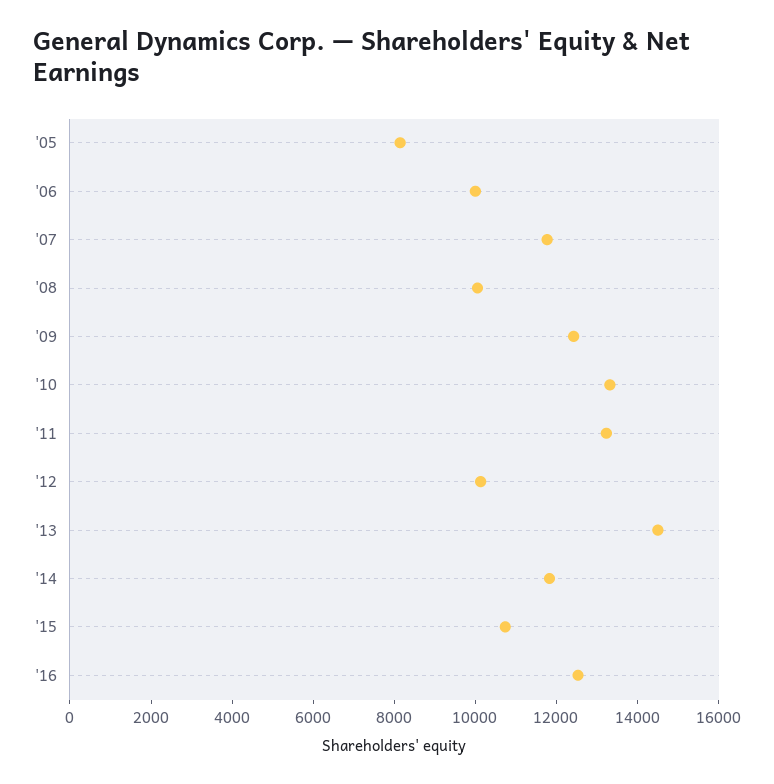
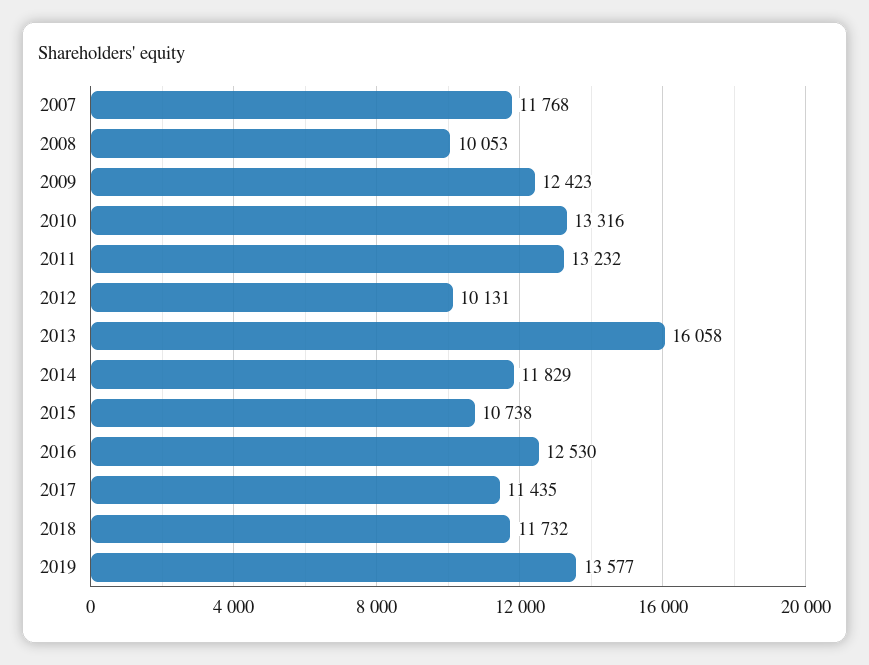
'05: 8000 -> none
'06: 10000 -> none
'13: 14500 -> 16058
2017: none -> 11435
2018: none -> 11732
2019: none -> 13577

